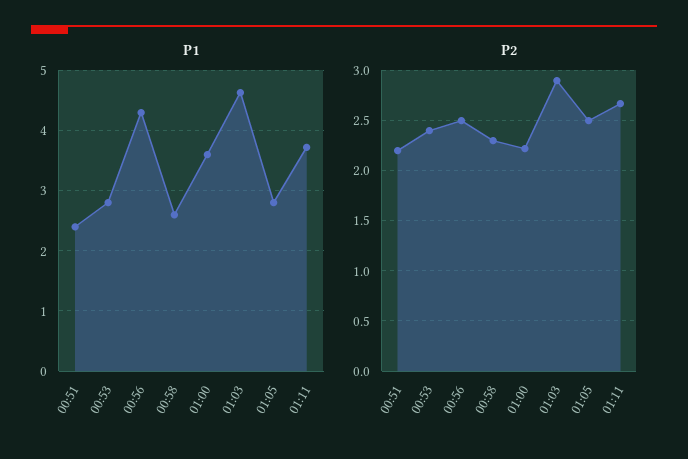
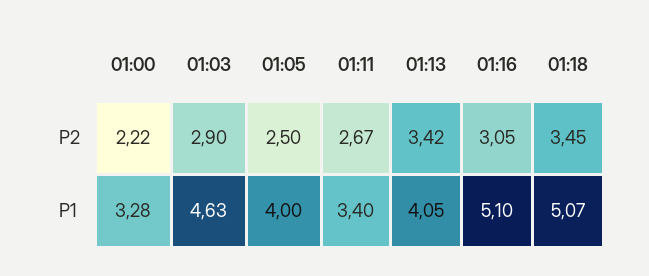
P1, 00:51: 2.4 -> none
P1, 00:53: 2.8 -> none
P1, 00:56: 4.3 -> none
P1, 00:58: 2.6 -> none
P1, 01:00: 3.6 -> 3.28
P1, 01:05: 2.8 -> 4
P1, 01:11: 3.7 -> 3.4
P2, 00:51: 2.2 -> none
P2, 00:53: 2.4 -> none
P2, 00:56: 2.5 -> none
P2, 00:58: 2.3 -> none
P2, 01:13: none -> 3.42
P2, 01:16: none -> 3.05
P2, 01:18: none -> 3.45
P1, 01:13: none -> 4.05
P1, 01:16: none -> 5.1
P1, 01:18: none -> 5.07

